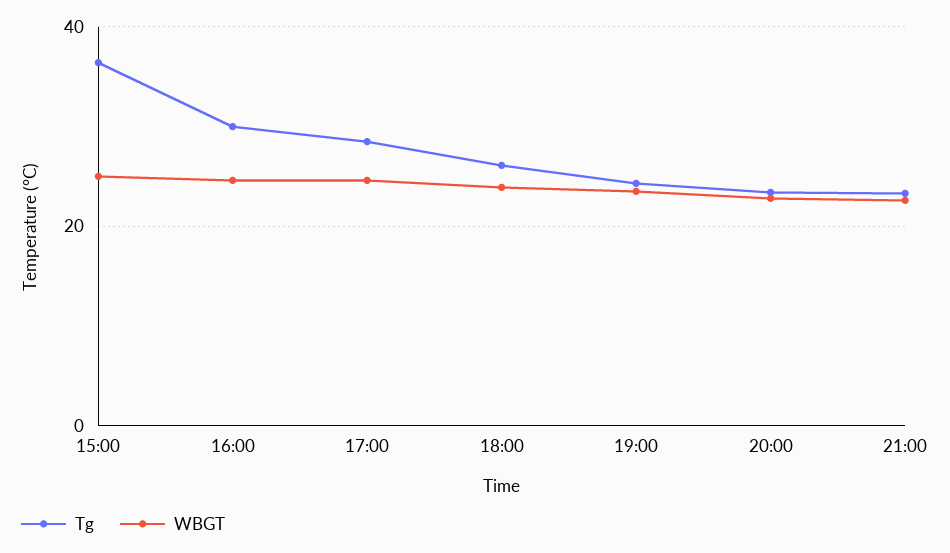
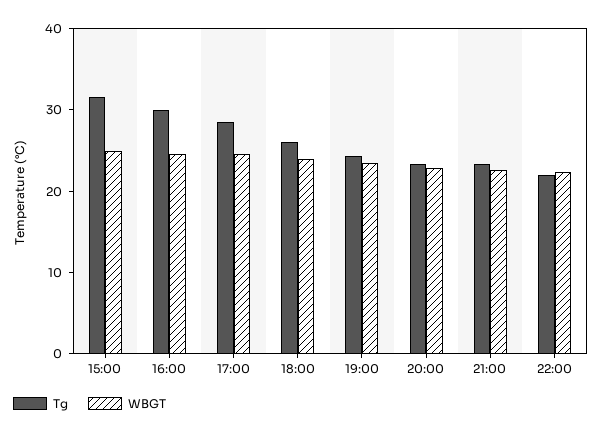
Tg, 15:00: 36 -> 32
Tg, 22:00: none -> 22
WBGT, 22:00: none -> 22

